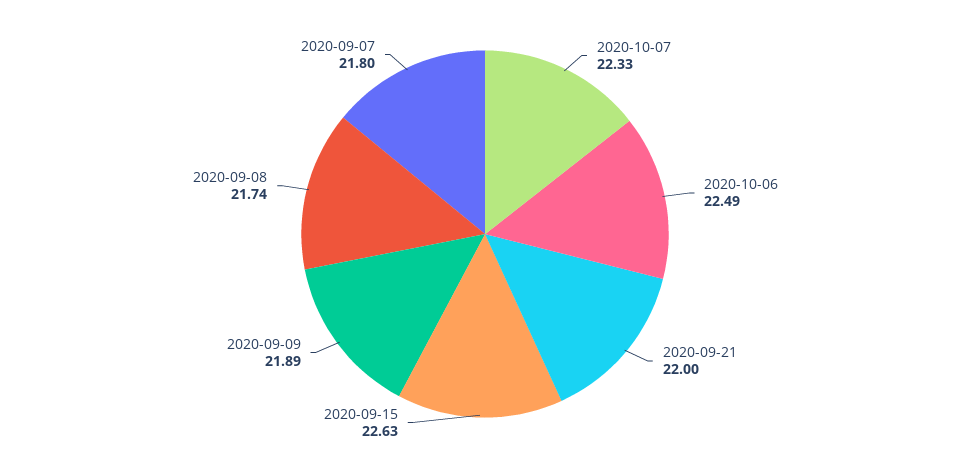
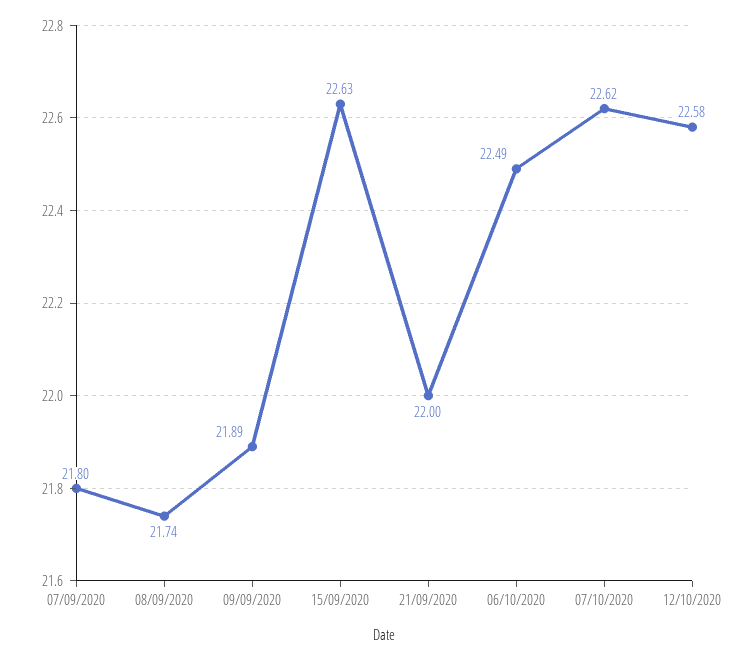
2020-10-07: 22.33 -> 22.62
12/10/2020: none -> 22.58

